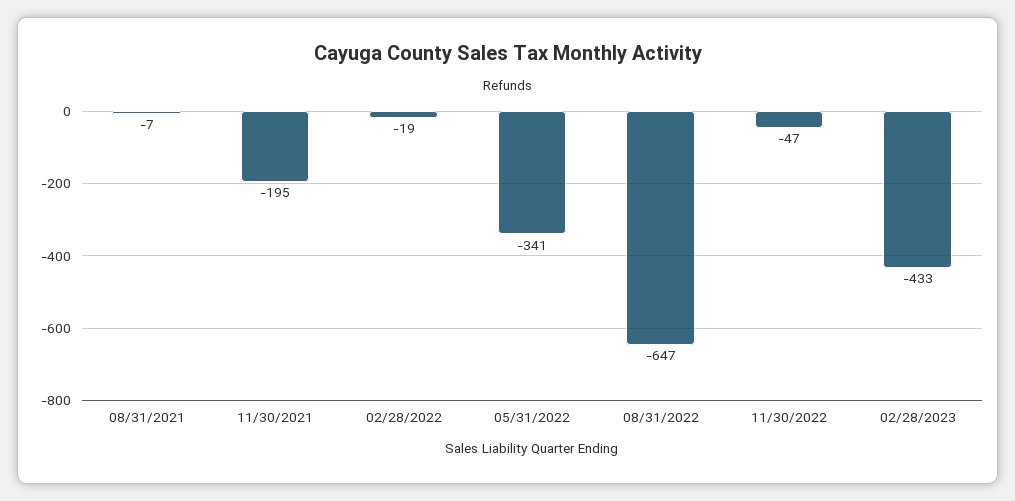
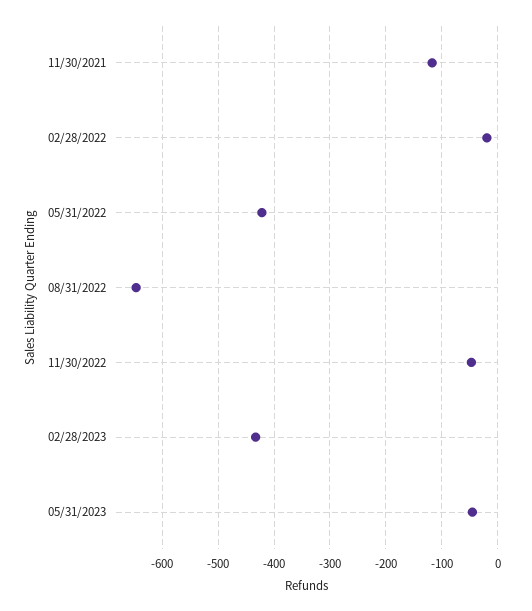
08/31/2021: -7 -> none
11/30/2021: -195 -> -120
05/31/2022: -341 -> -420
05/31/2023: none -> -40

